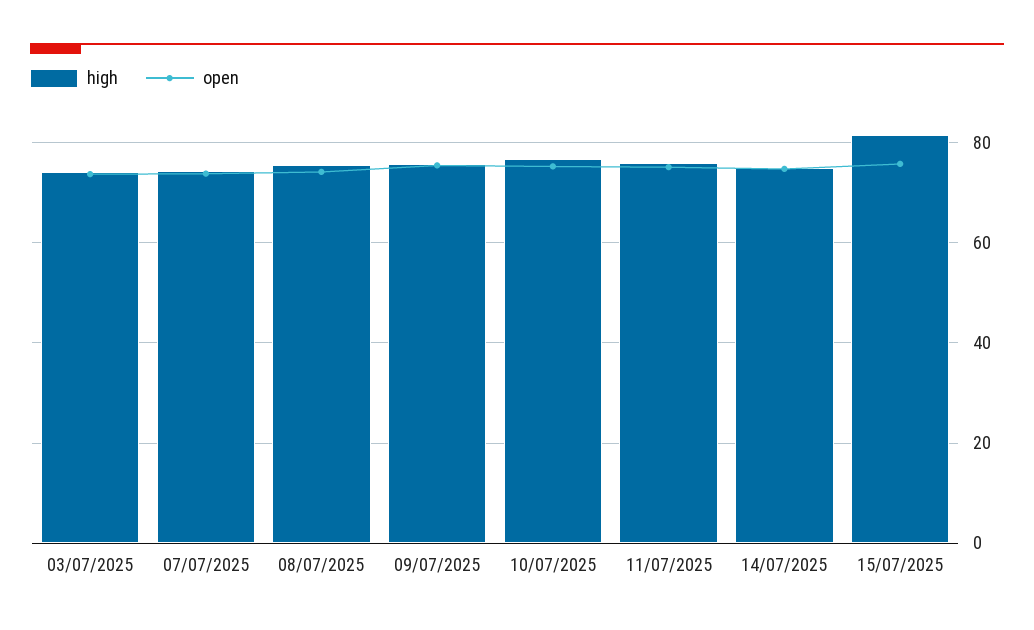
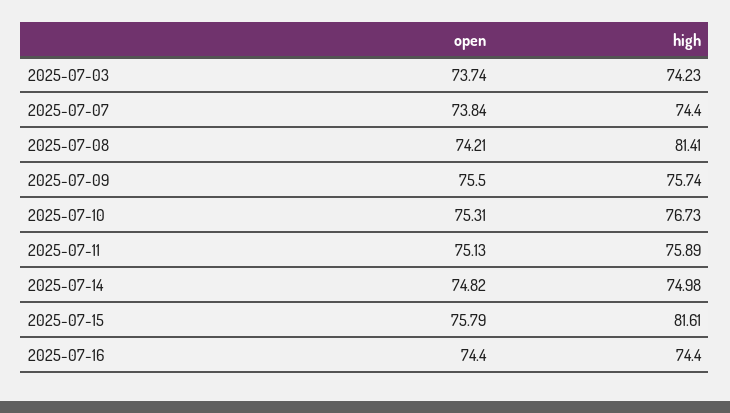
high, 08/07/2025: 76 -> 81.41
open, 2025-07-16: none -> 74.4
high, 2025-07-16: none -> 74.4

